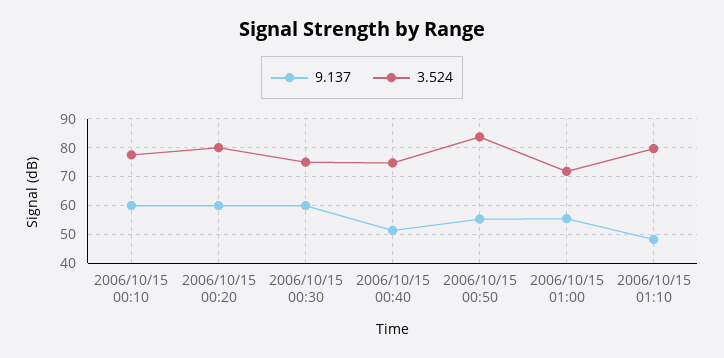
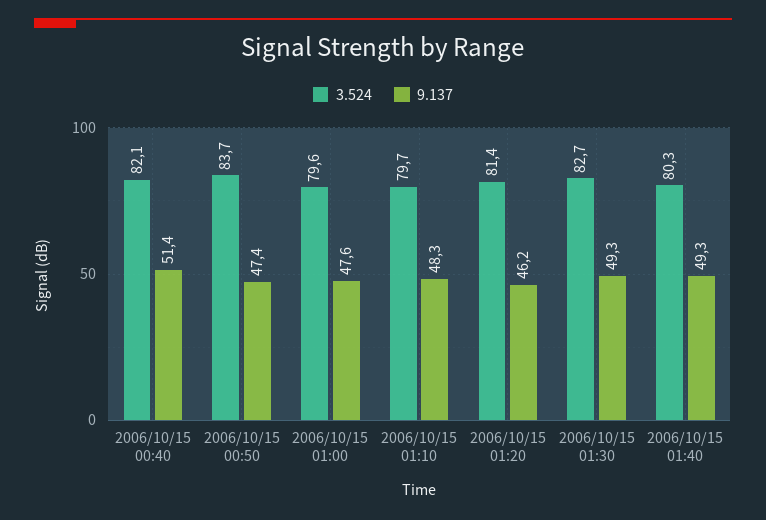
9.137, 2006/10/15 00:10: 60 -> none
3.524, 2006/10/15 00:10: 77.5 -> none
9.137, 2006/10/15 00:20: 60 -> none
3.524, 2006/10/15 00:20: 80 -> none
9.137, 2006/10/15 00:30: 60 -> none
3.524, 2006/10/15 00:30: 75 -> none
3.524, 2006/10/15 00:40: 75 -> 82.1
9.137, 2006/10/15 00:50: 55 -> 47.4
9.137, 2006/10/15 01:00: 55 -> 47.6
3.524, 2006/10/15 01:00: 72.5 -> 79.6
3.524, 2006/10/15 01:20: none -> 81.4
9.137, 2006/10/15 01:20: none -> 46.2
3.524, 2006/10/15 01:30: none -> 82.7
9.137, 2006/10/15 01:30: none -> 49.3
3.524, 2006/10/15 01:40: none -> 80.3
9.137, 2006/10/15 01:40: none -> 49.3

